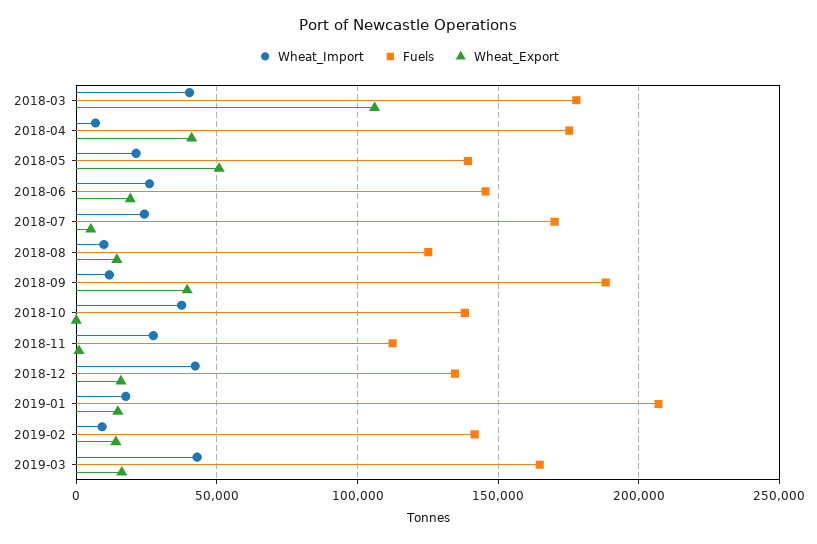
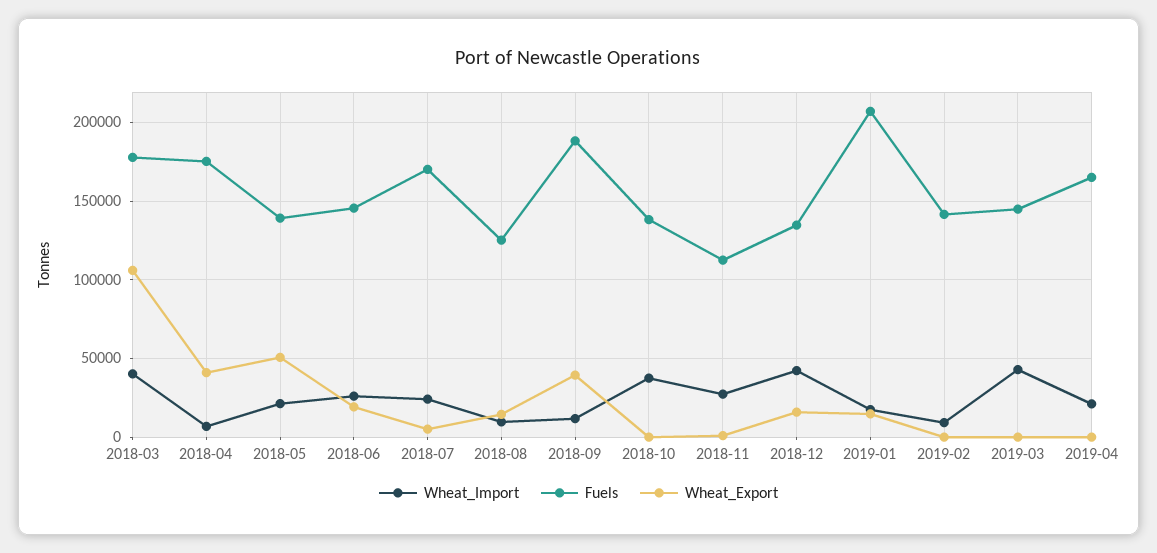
Wheat_Export, 2019-02: 15000 -> 0
Fuels, 2019-03: 165000 -> 145000
Wheat_Export, 2019-03: 15000 -> 0
Wheat_Import, 2019-04: none -> 20000
Fuels, 2019-04: none -> 165000
Wheat_Export, 2019-04: none -> 0

